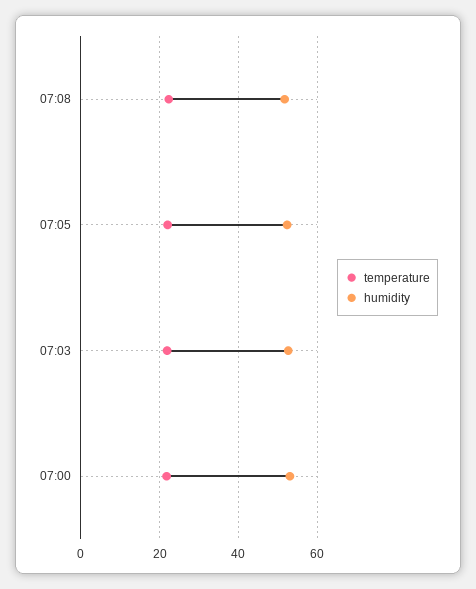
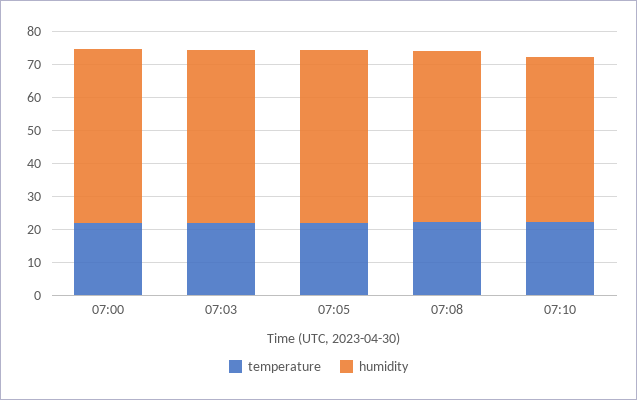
temperature, 07:10: none -> 22.5
humidity, 07:10: none -> 50

